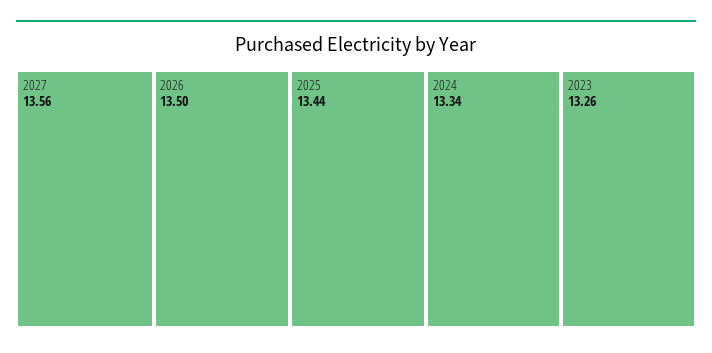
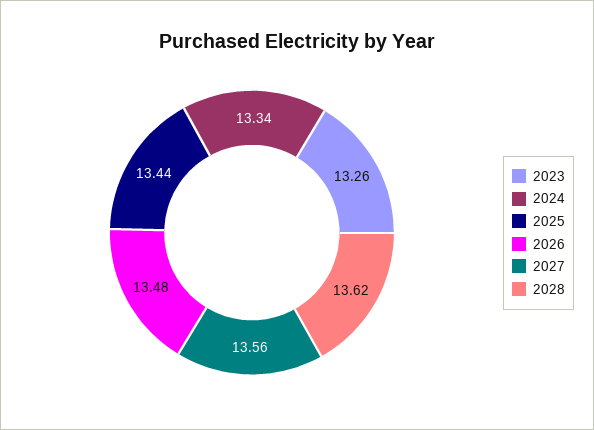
2026: 13.5 -> 13.48
2028: none -> 13.62

